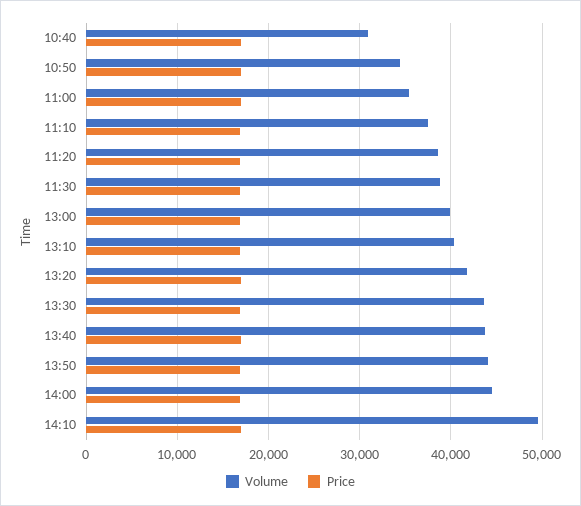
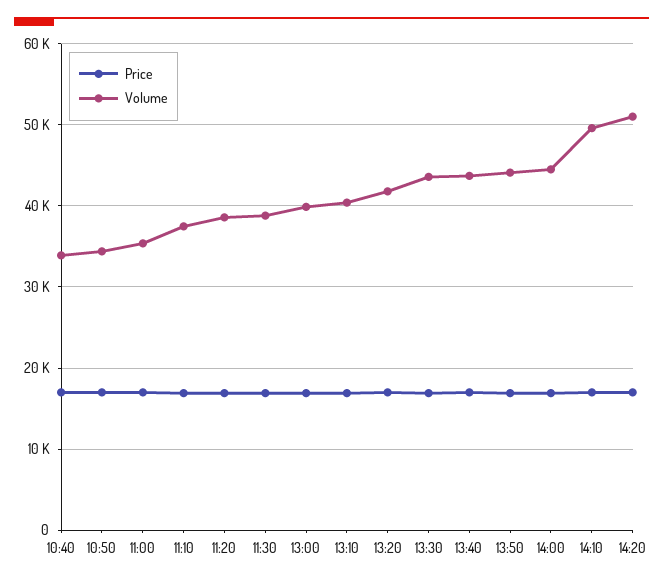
Volume, 10:40: 31000 -> 34000
Price, 14:20: none -> 17000
Volume, 14:20: none -> 51000

